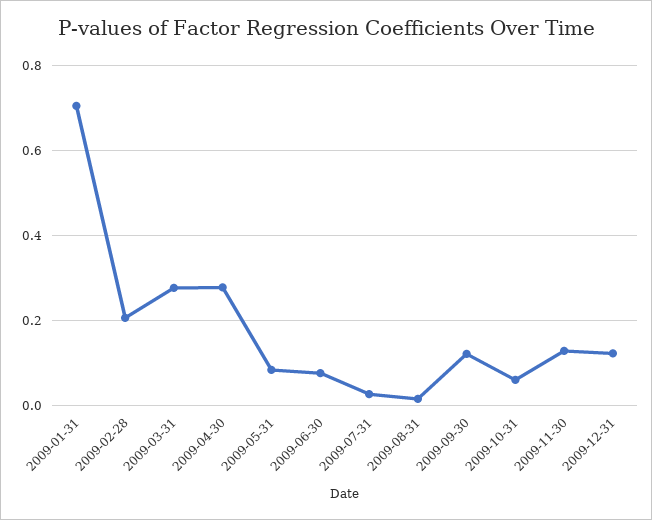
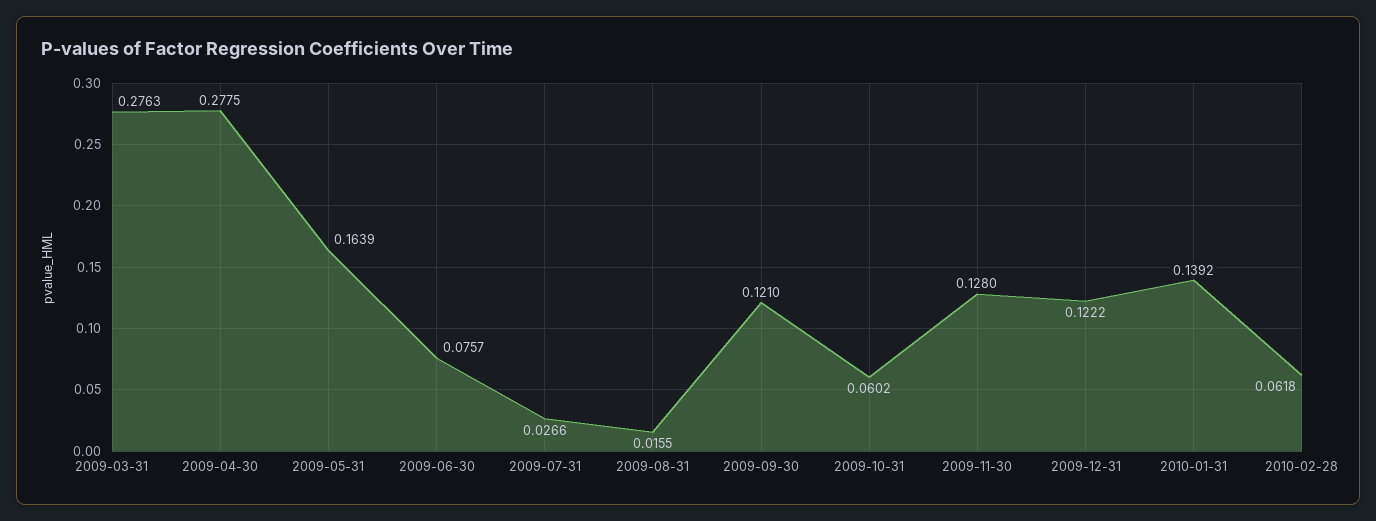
2009-01-31: 0.7 -> none
2009-02-28: 0.2 -> none
2009-05-31: 0.08 -> 0.1639
2010-01-31: none -> 0.1392
2010-02-28: none -> 0.0618

